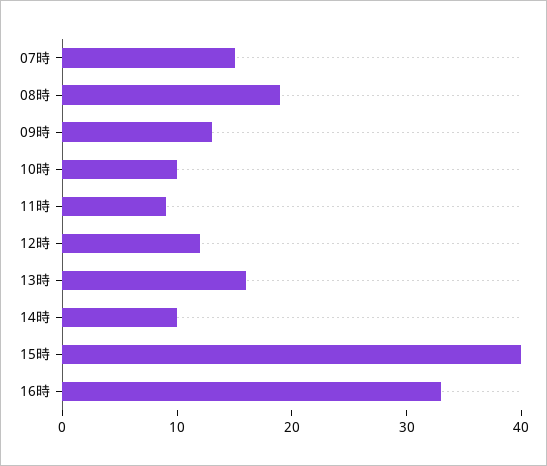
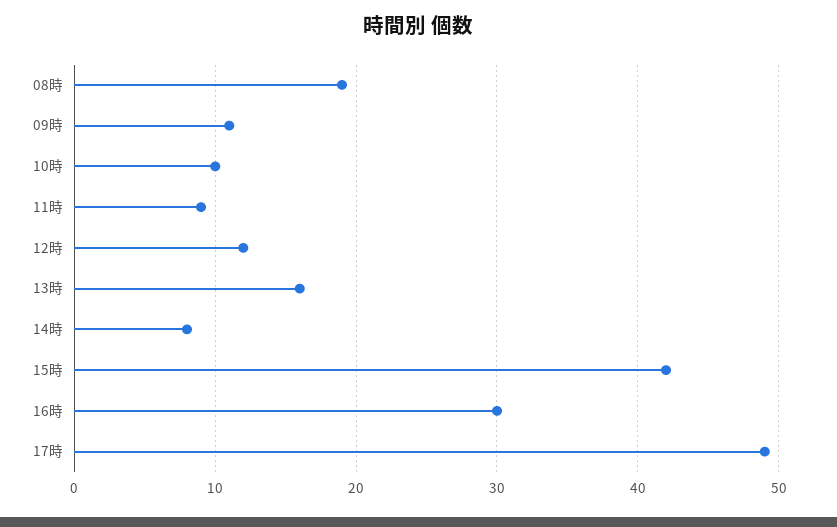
07時: 15 -> none
09時: 13 -> 11
14時: 10 -> 8
15時: 40 -> 42
16時: 33 -> 30
17時: none -> 49

